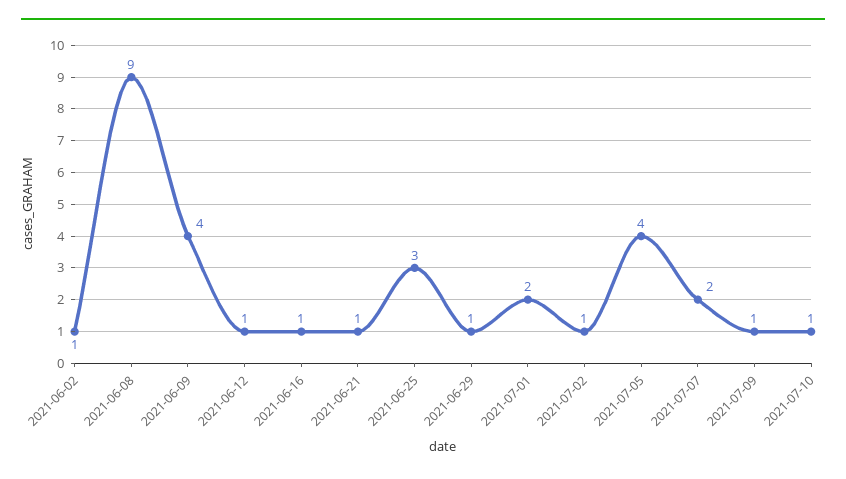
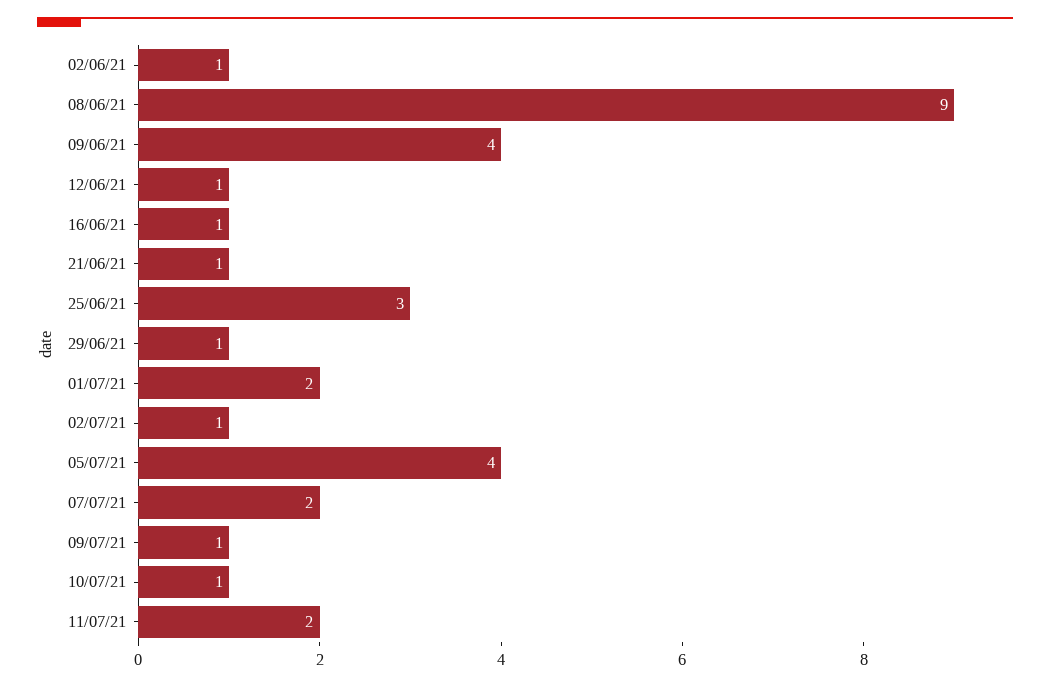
11/07/21: none -> 2

